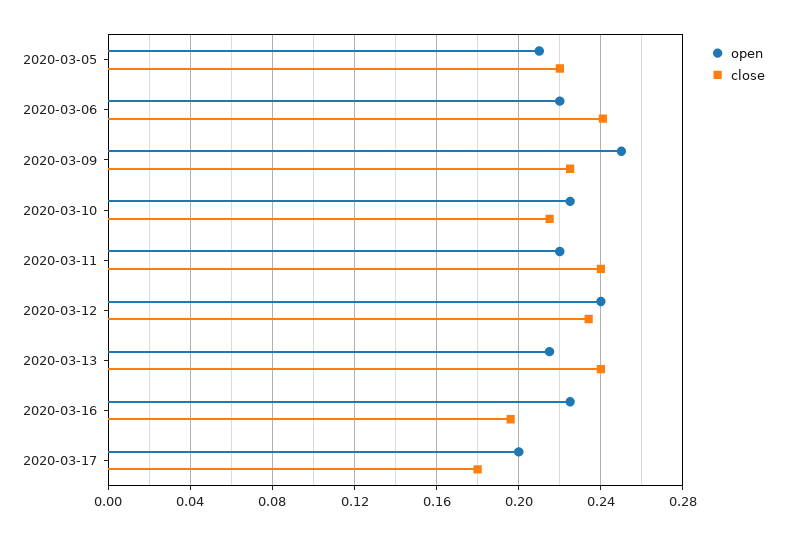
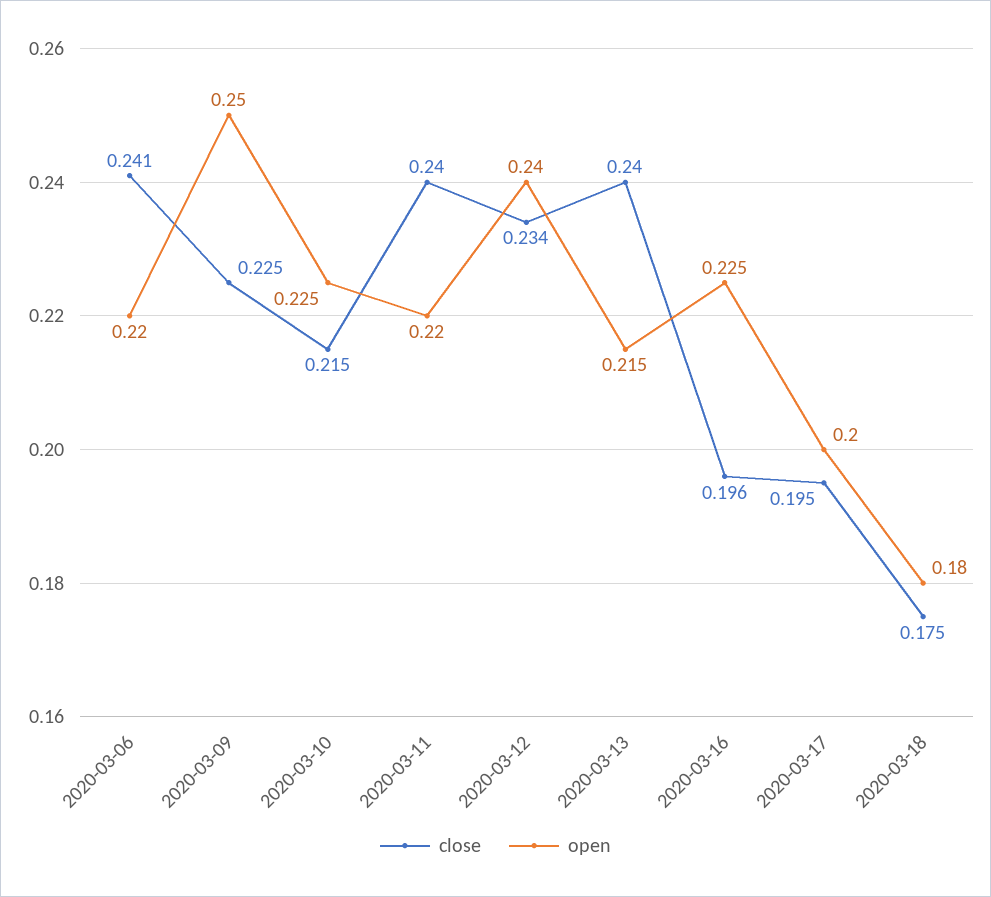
open, 2020-03-05: 0.21 -> none
close, 2020-03-05: 0.22 -> none
close, 2020-03-17: 0.18 -> 0.195
close, 2020-03-18: none -> 0.175
open, 2020-03-18: none -> 0.18

